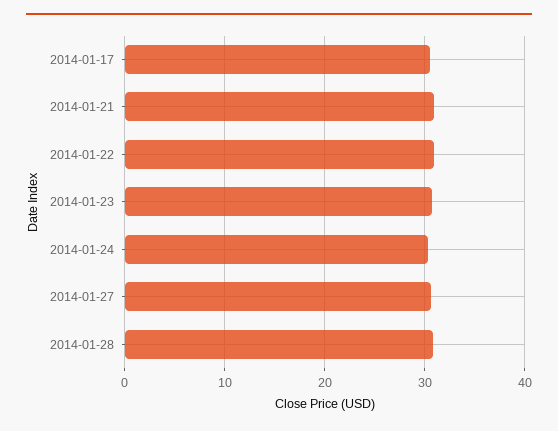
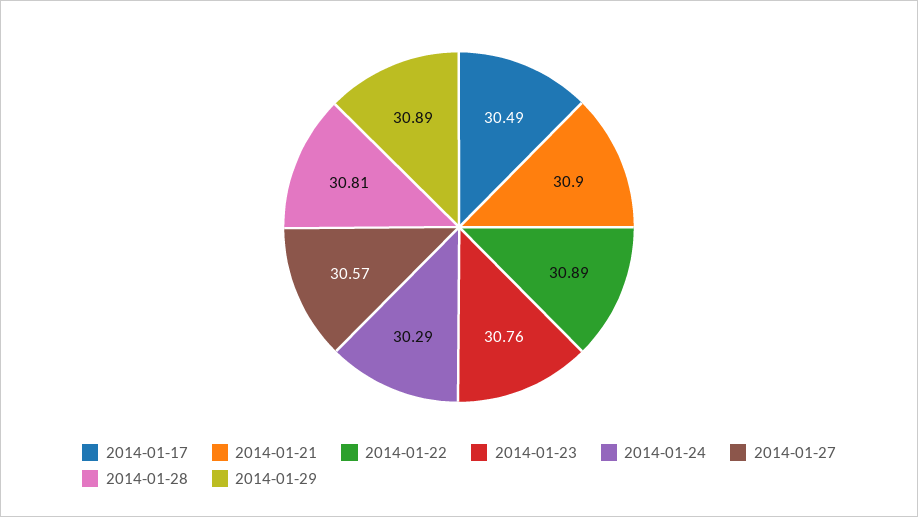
2014-01-29: none -> 30.89

